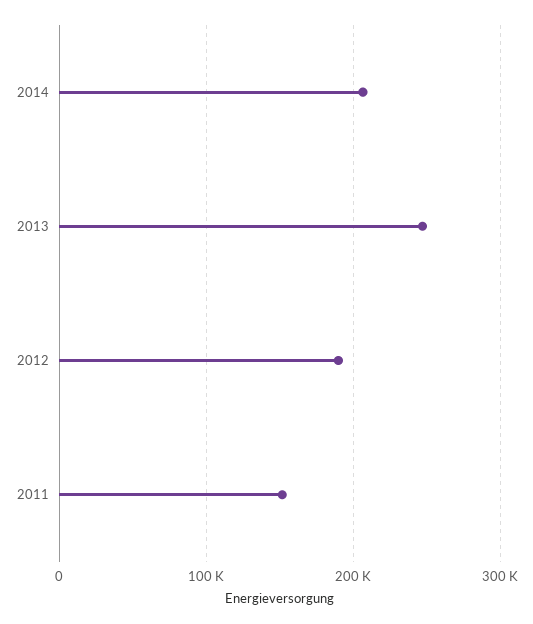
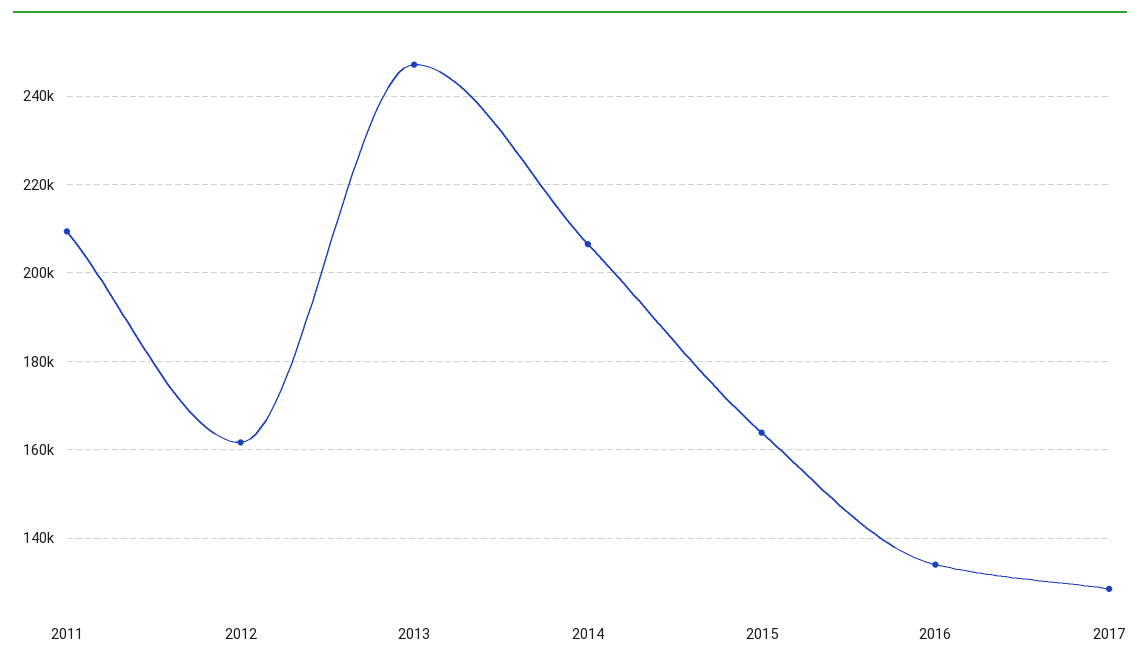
2012: 190000 -> 162000
2011: 150000 -> 210000
2015: none -> 164000
2016: none -> 134000
2017: none -> 128000

